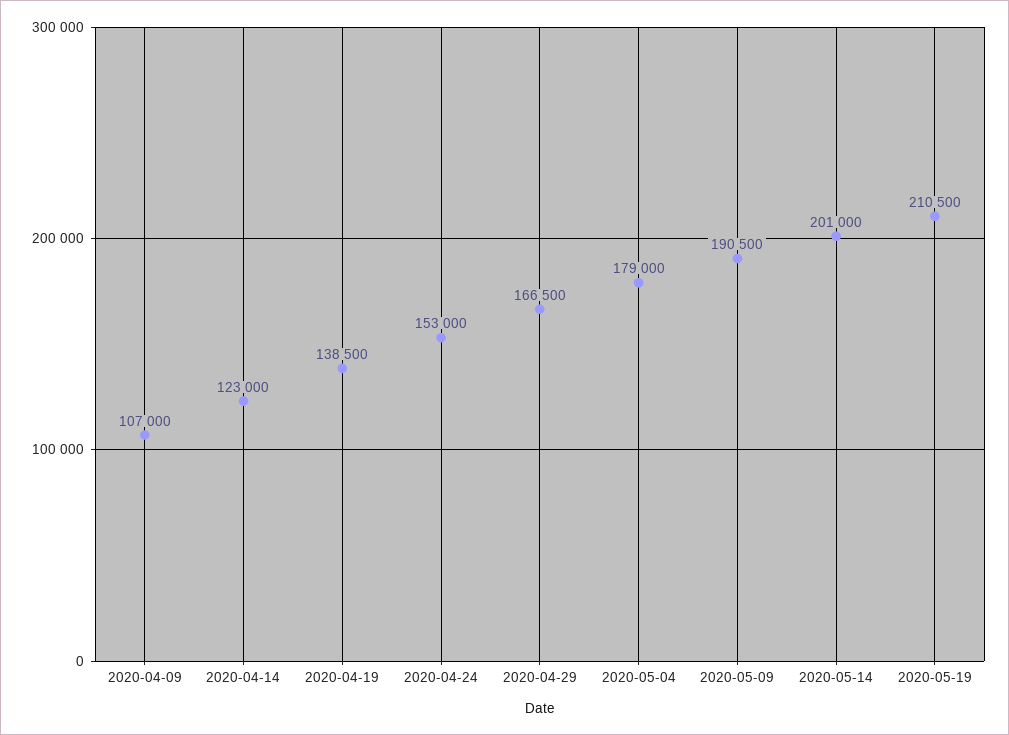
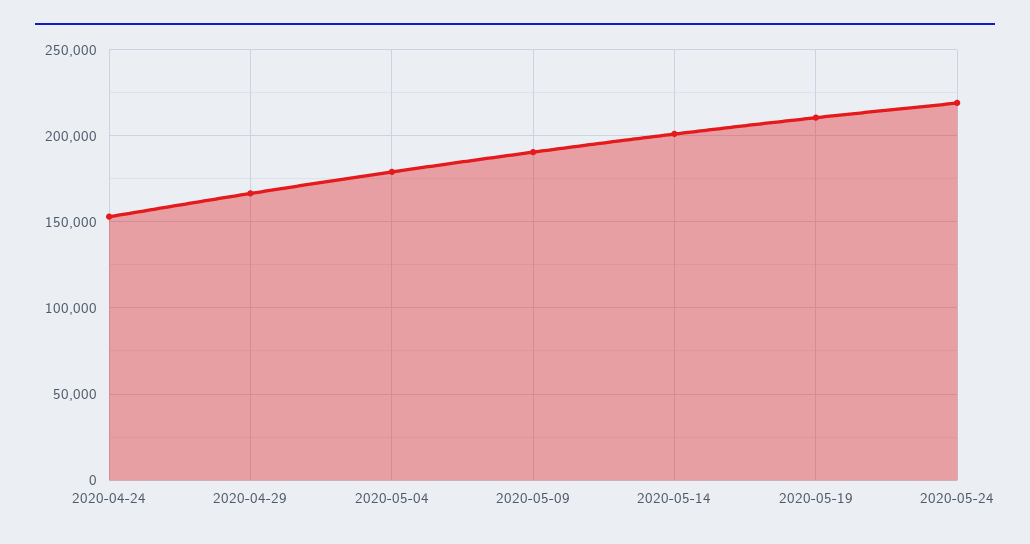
2020-04-09: 107000 -> none
2020-04-14: 123000 -> none
2020-04-19: 138500 -> none
2020-05-24: none -> 220000

